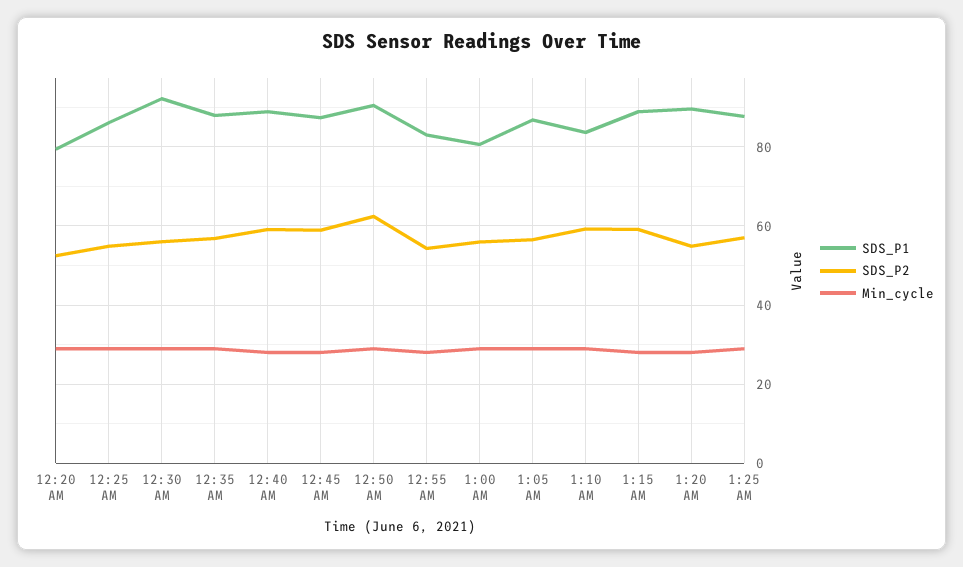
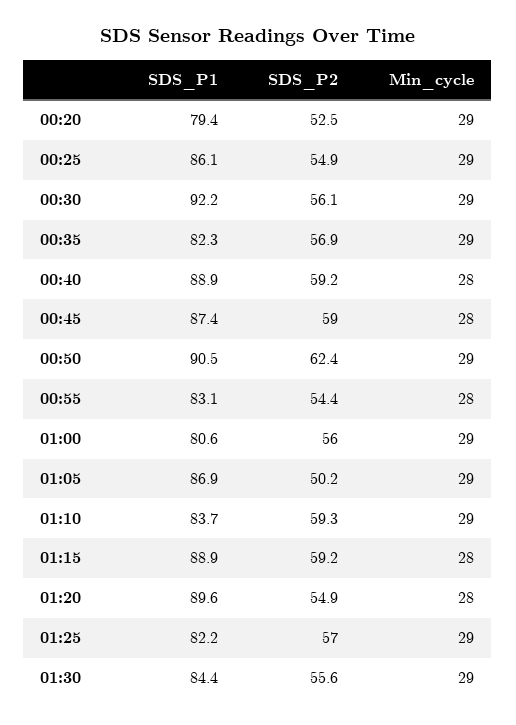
SDS_P1, 12:35 AM: 88 -> 82.3
SDS_P2, 1:05 AM: 56 -> 50.2
SDS_P1, 1:25 AM: 88 -> 82.2
SDS_P1, 01:30: none -> 84.4
SDS_P2, 01:30: none -> 55.6
Min_cycle, 01:30: none -> 29

